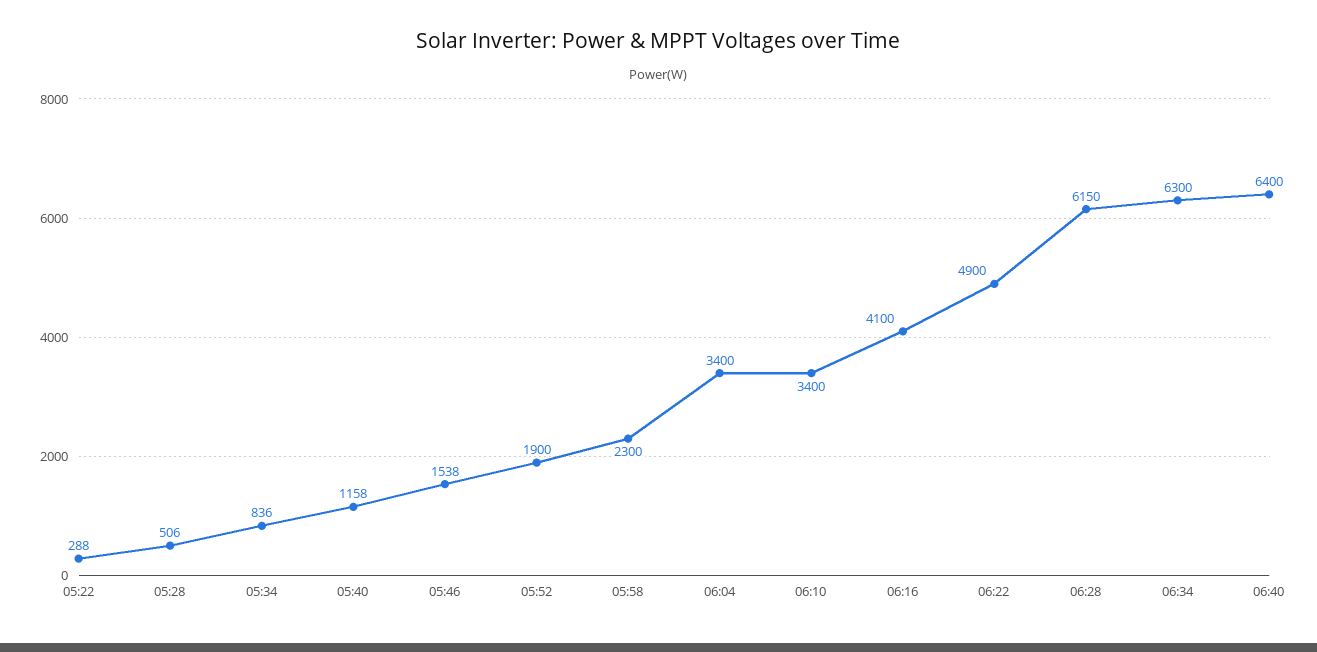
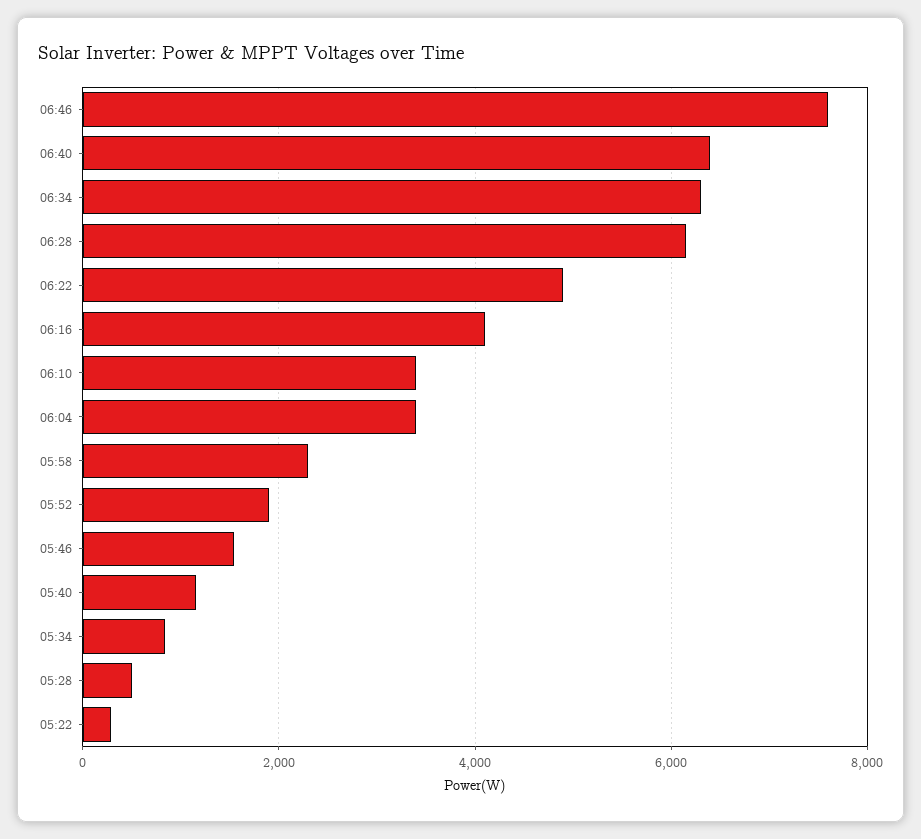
06:46: none -> 7600

